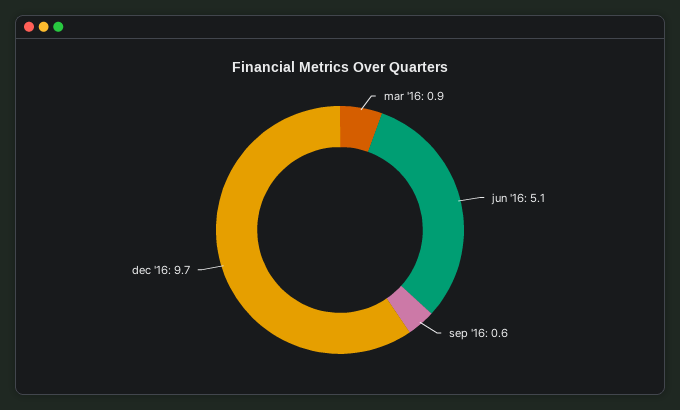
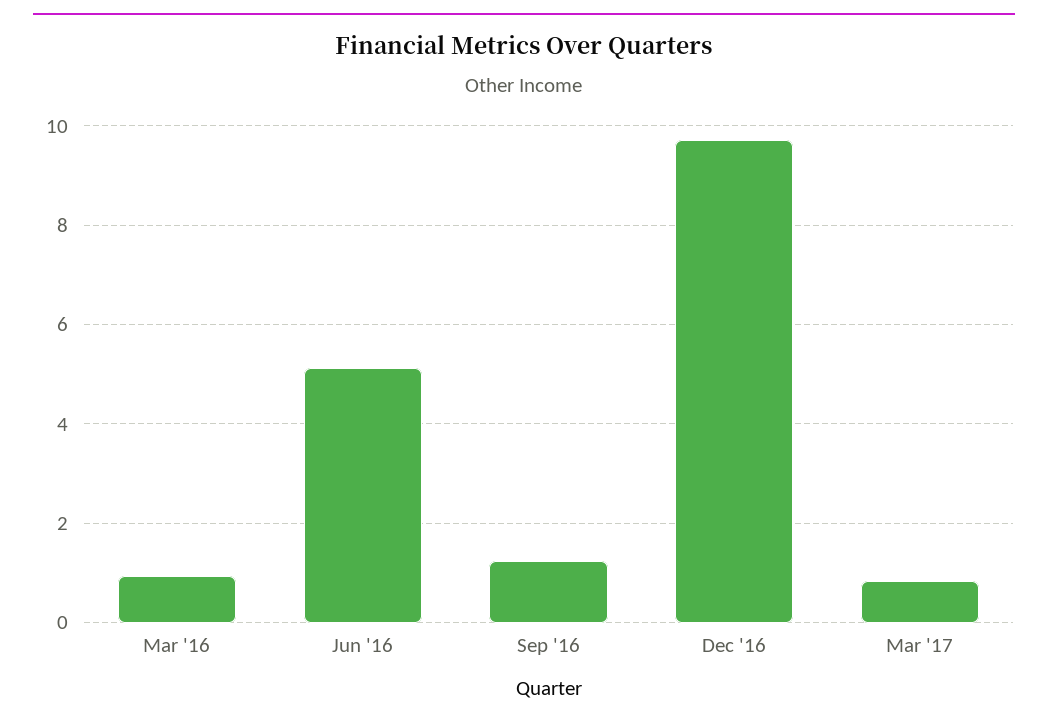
sep '16: 0.6 -> 1.2
Mar '17: none -> 0.8

